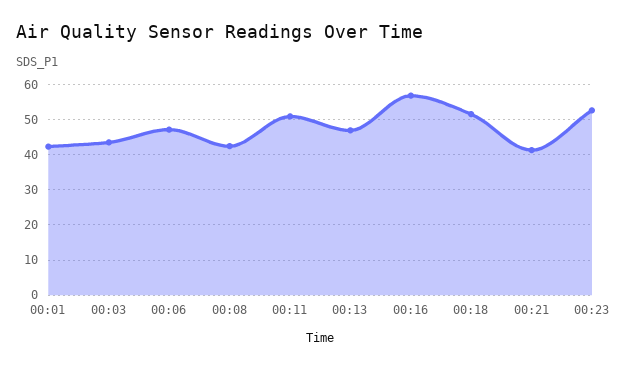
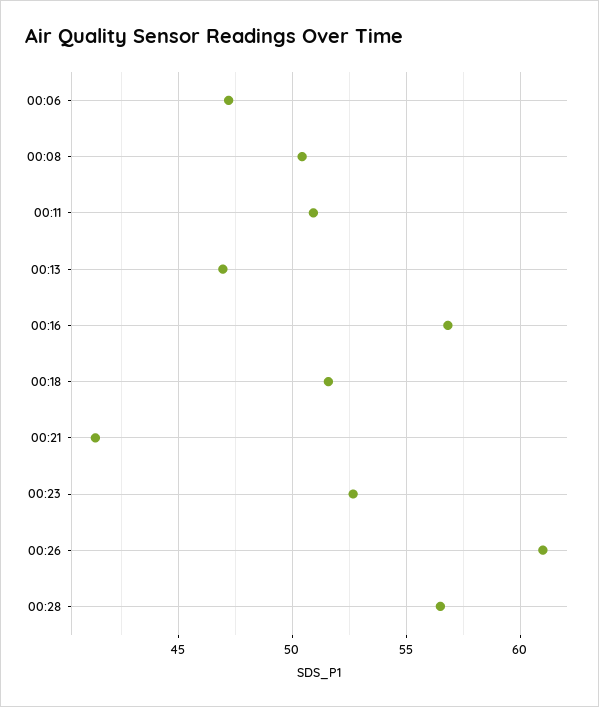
00:01: 42 -> none
00:03: 44 -> none
00:08: 42 -> 50.5
00:26: none -> 61
00:28: none -> 56.5

